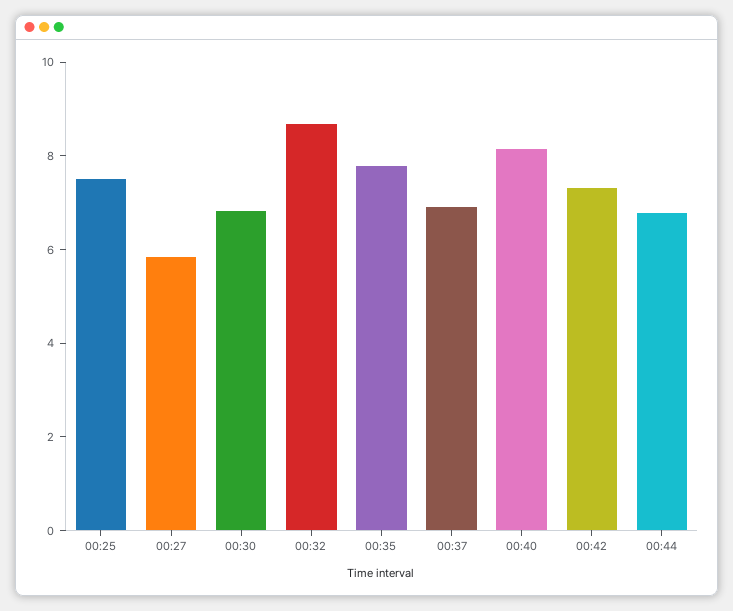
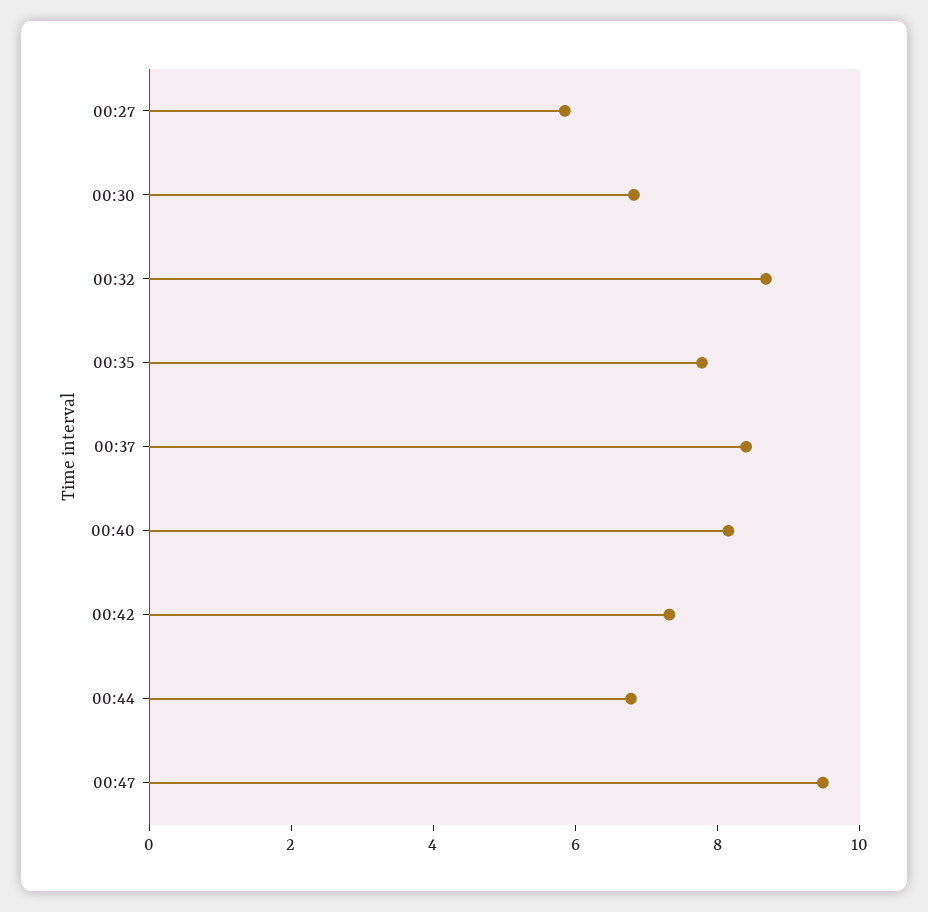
00:25: 7.5 -> none
00:37: 7 -> 8.5
00:47: none -> 9.5

